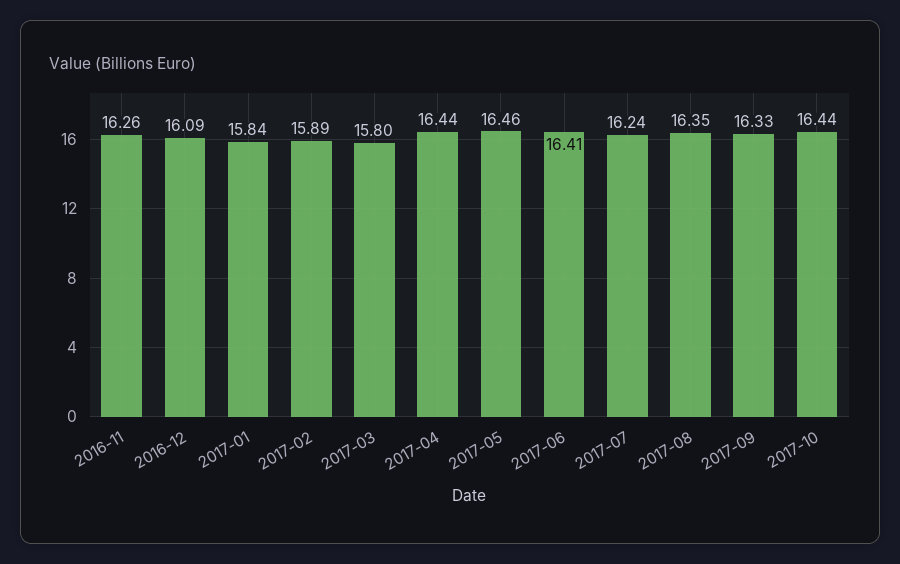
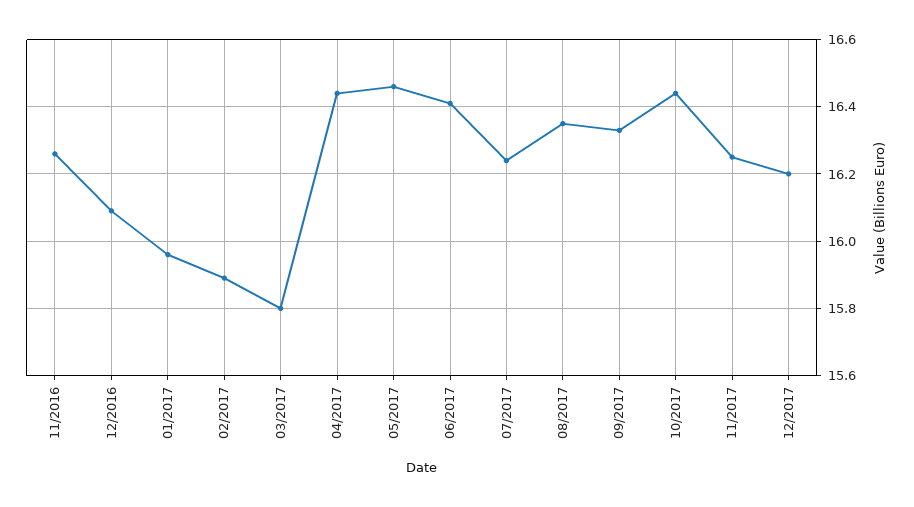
2017-01: 15.84 -> 15.95
11/2017: none -> 16.25
12/2017: none -> 16.2

